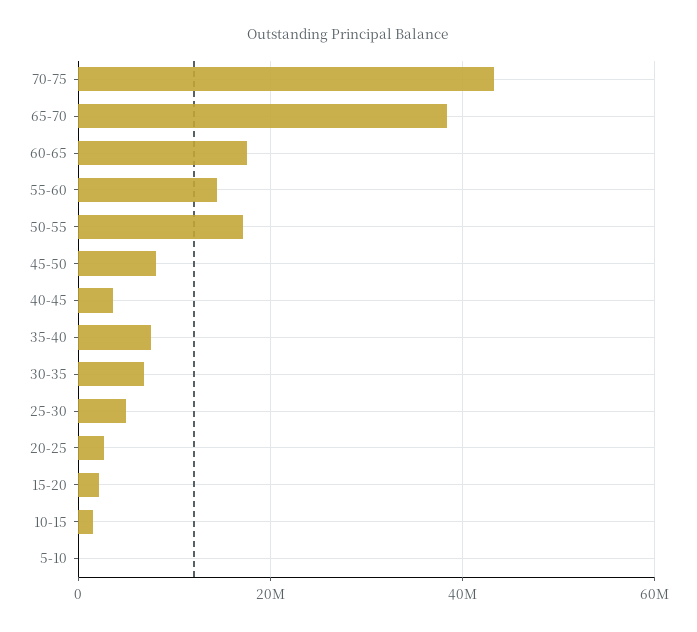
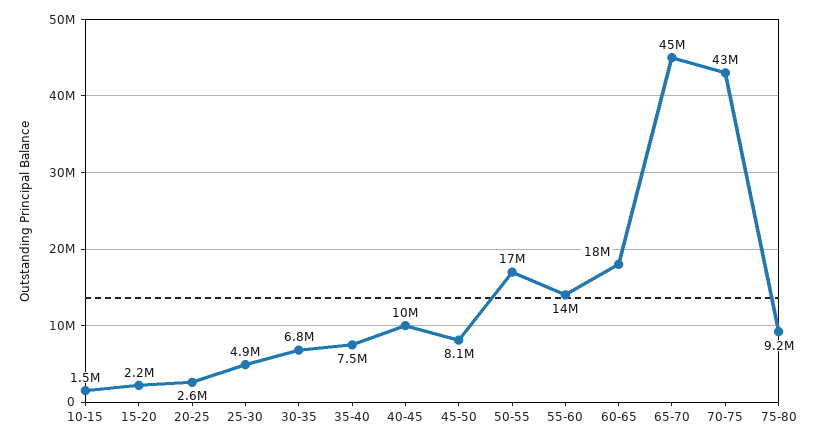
65-70: 38000000 -> 45000000
40-45: 4000000 -> 10000000
5-10: 0 -> none
75-80: none -> 9200000

